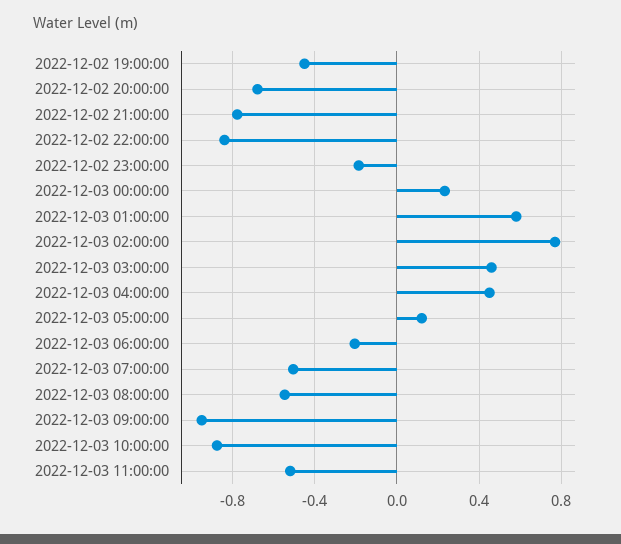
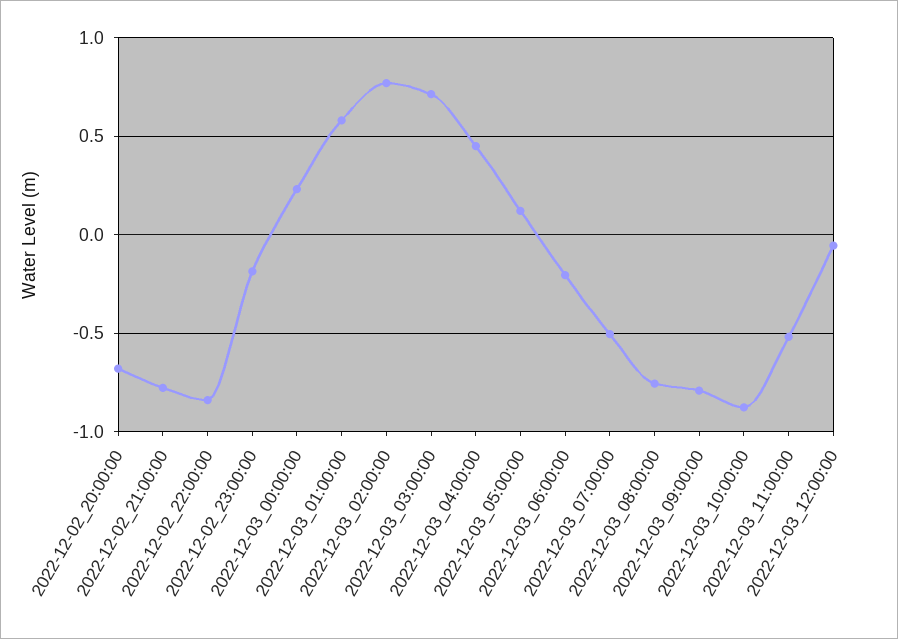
2022-12-02 19:00:00: -0.45 -> none
2022-12-03 03:00:00: 0.45 -> 0.7
2022-12-03 08:00:00: -0.55 -> -0.75
2022-12-03 09:00:00: -0.95 -> -0.8
2022-12-03_12:00:00: none -> -0.05

